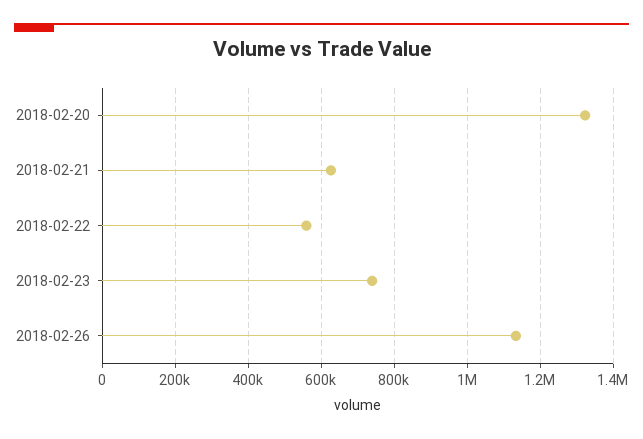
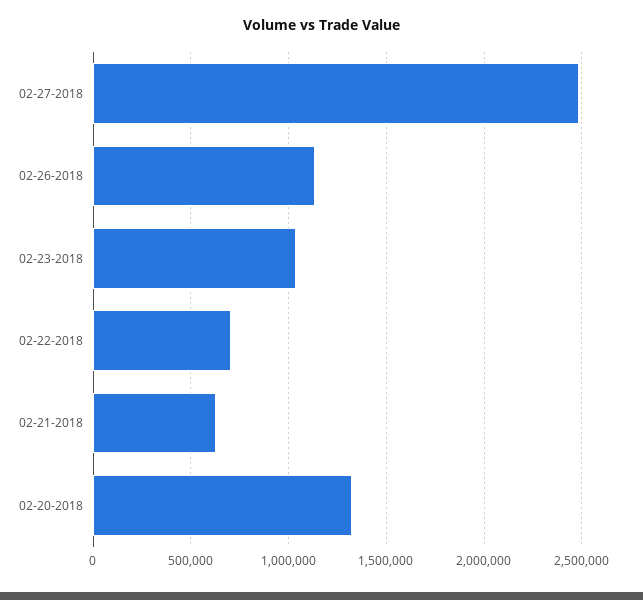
2018-02-22: 560000 -> 700000
2018-02-23: 740000 -> 1050000
02-27-2018: none -> 2500000

